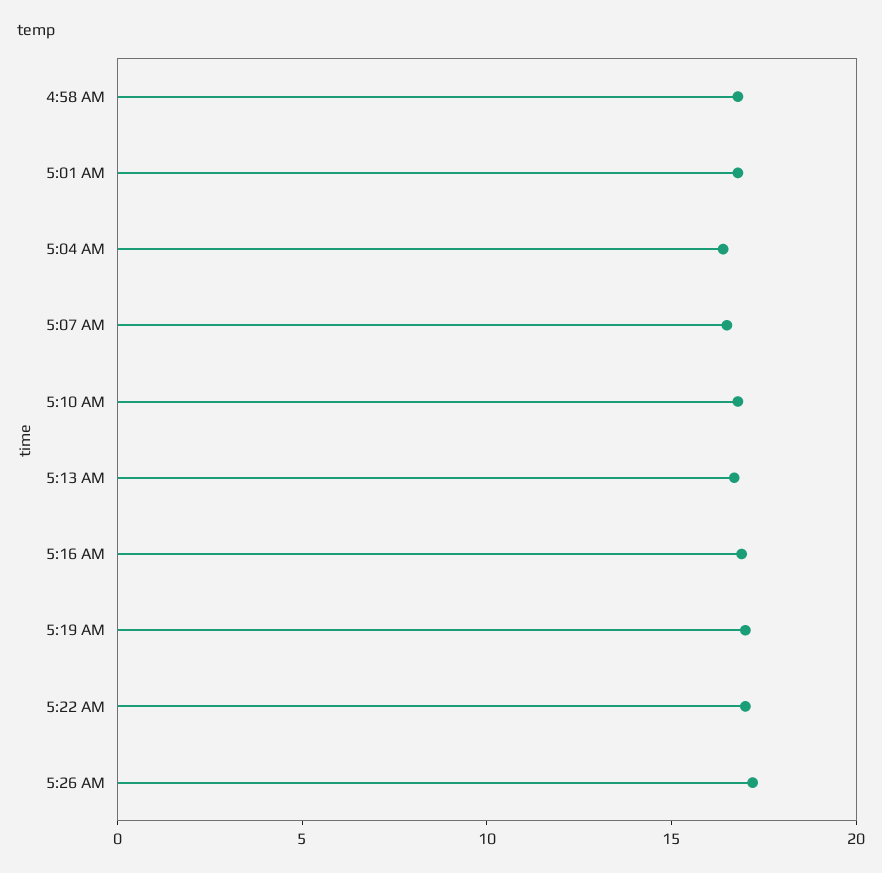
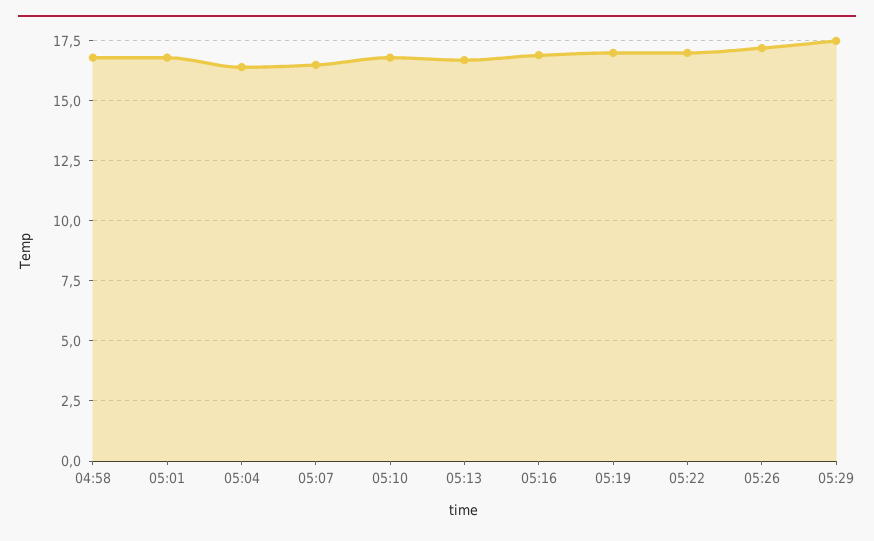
05:29: none -> 17.5

